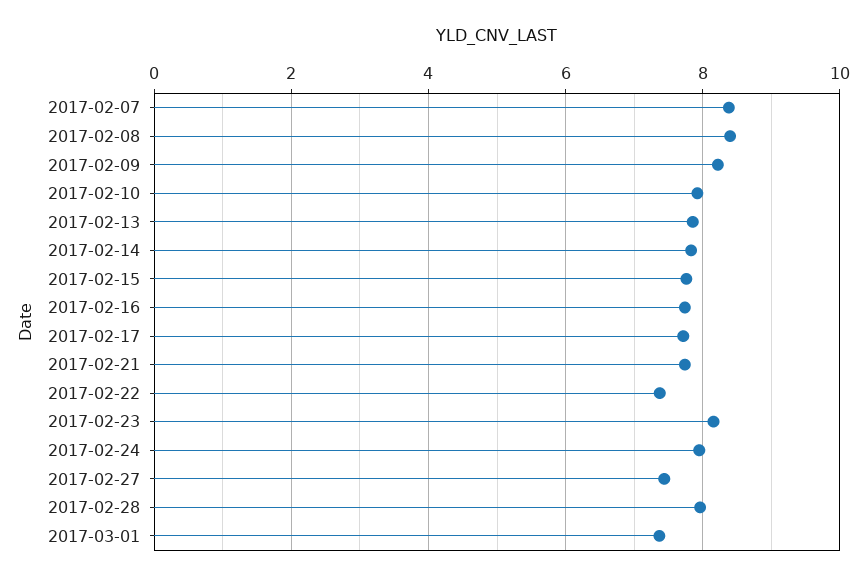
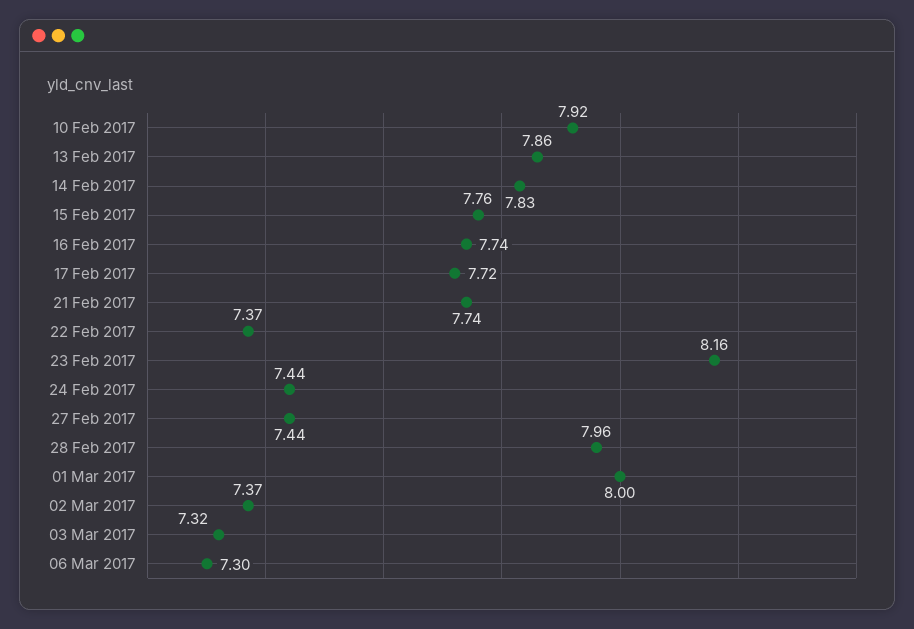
2017-02-07: 8.4 -> none
2017-02-08: 8.4 -> none
2017-02-09: 8.2 -> none
2017-02-24: 8 -> 7.44
2017-03-01: 7.4 -> 8
02 Mar 2017: none -> 7.37
03 Mar 2017: none -> 7.32
06 Mar 2017: none -> 7.3

